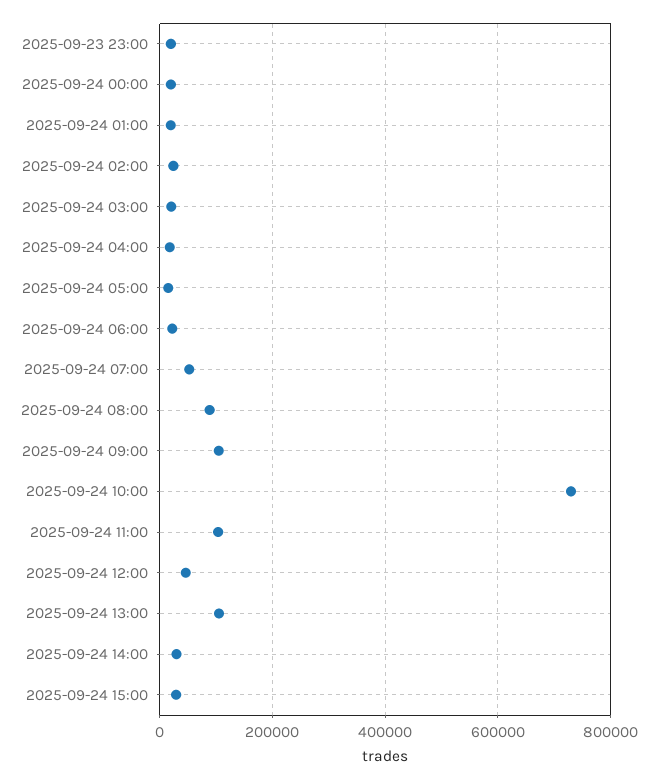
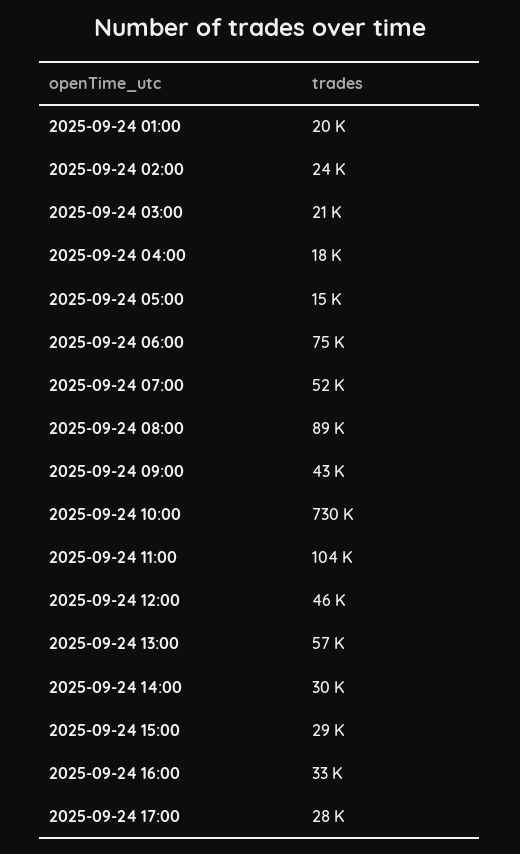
2025-09-23 23:00: 20000 -> none
2025-09-24 00:00: 20000 -> none
2025-09-24 06:00: 20000 -> 75000
2025-09-24 09:00: 100000 -> 43000
2025-09-24 13:00: 100000 -> 57000
2025-09-24 16:00: none -> 33000
2025-09-24 17:00: none -> 28000

